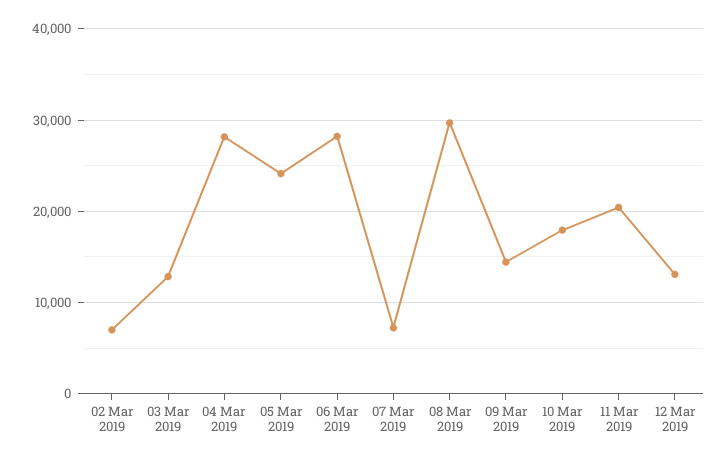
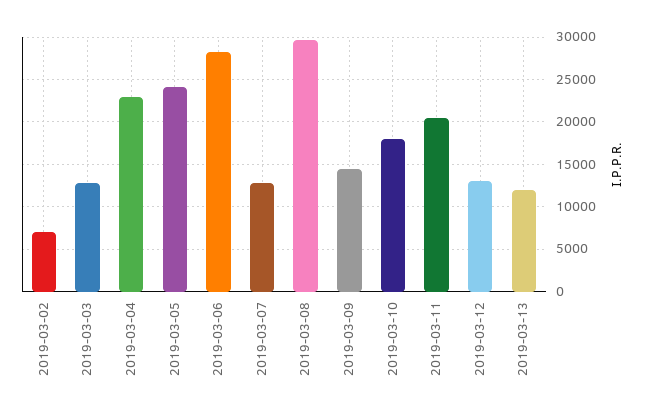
04 Mar 2019: 28000 -> 23000
07 Mar 2019: 7000 -> 13000
2019-03-13: none -> 12000

